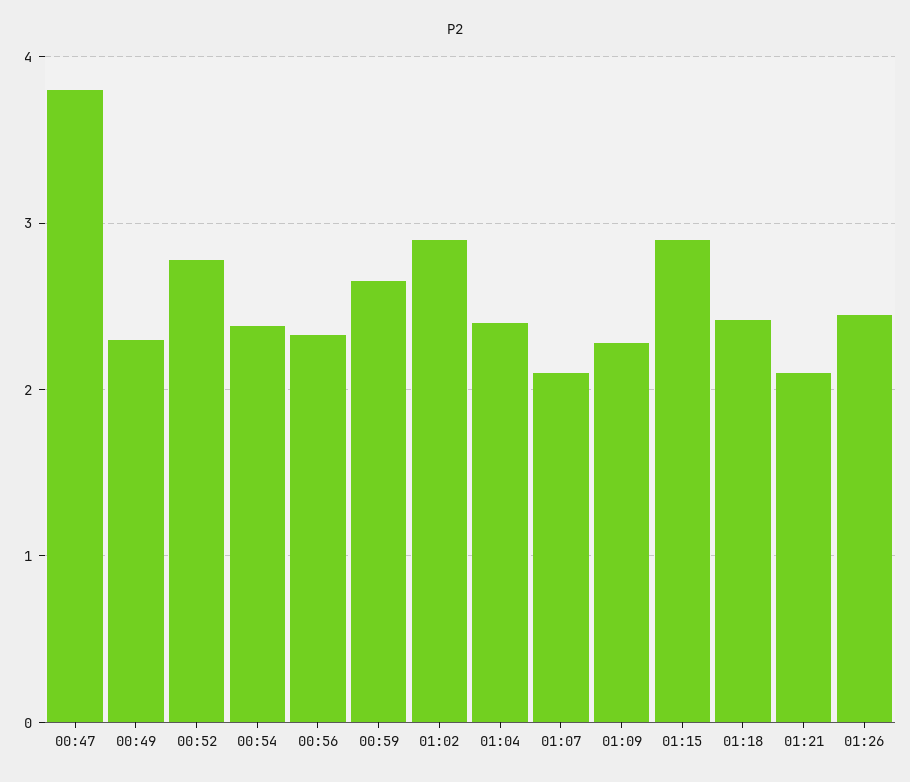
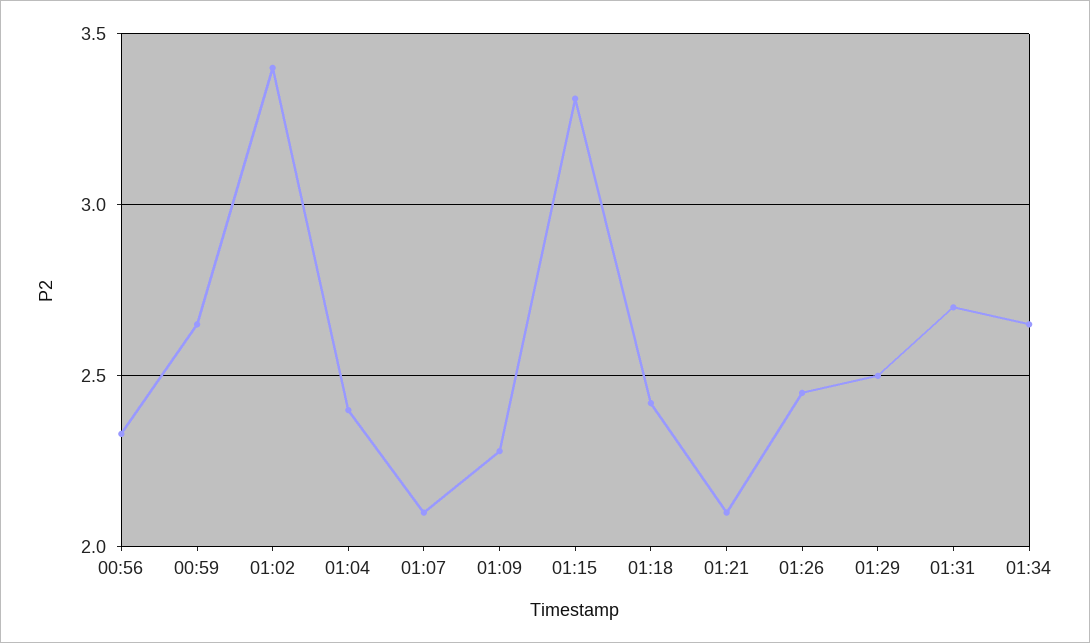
00:47: 3.8 -> none
00:49: 2.3 -> none
00:52: 2.8 -> none
00:54: 2.4 -> none
01:02: 2.9 -> 3.4
01:15: 2.9 -> 3.3
01:29: none -> 2.5
01:31: none -> 2.7
01:34: none -> 2.65

